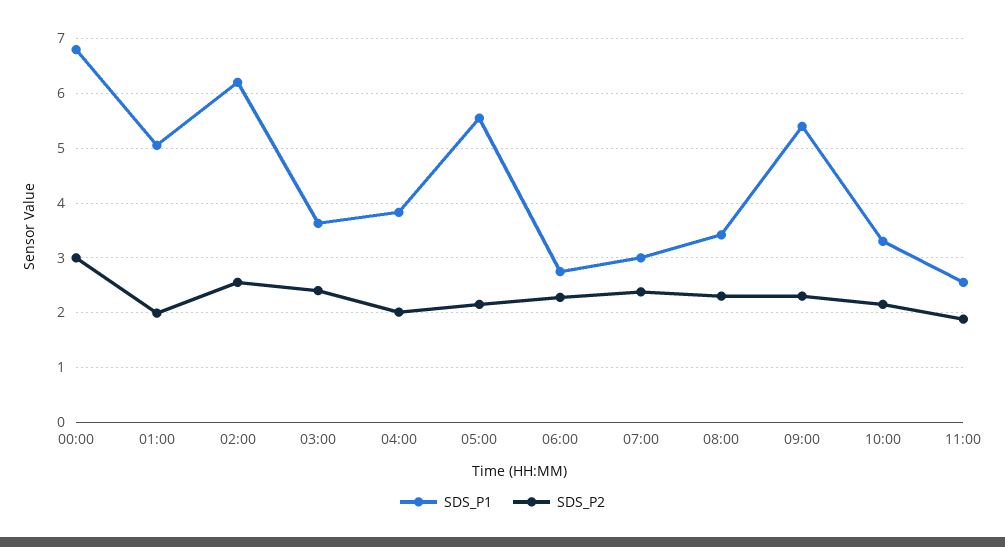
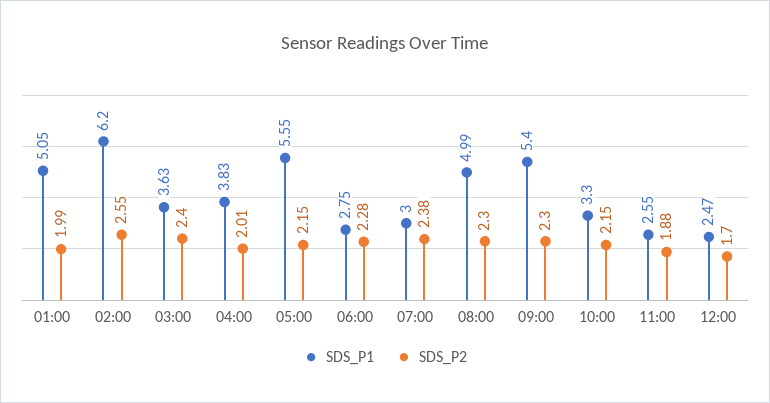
SDS_P1, 00:00: 6.8 -> none
SDS_P2, 00:00: 3 -> none
SDS_P1, 08:00: 3.4 -> 4.99
SDS_P1, 12:00: none -> 2.47
SDS_P2, 12:00: none -> 1.7

